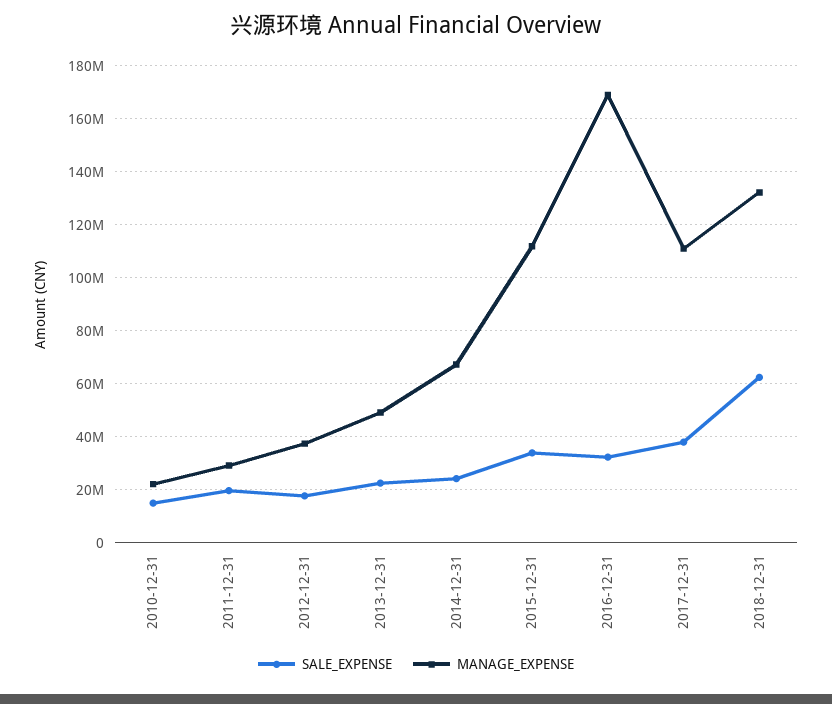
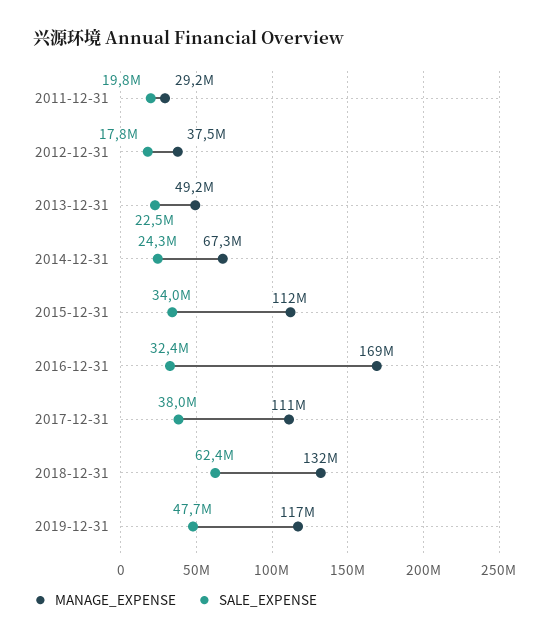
SALE_EXPENSE, 2010-12-31: 15000000 -> none
MANAGE_EXPENSE, 2010-12-31: 22500000 -> none
MANAGE_EXPENSE, 2019-12-31: none -> 117000000
SALE_EXPENSE, 2019-12-31: none -> 47700000

